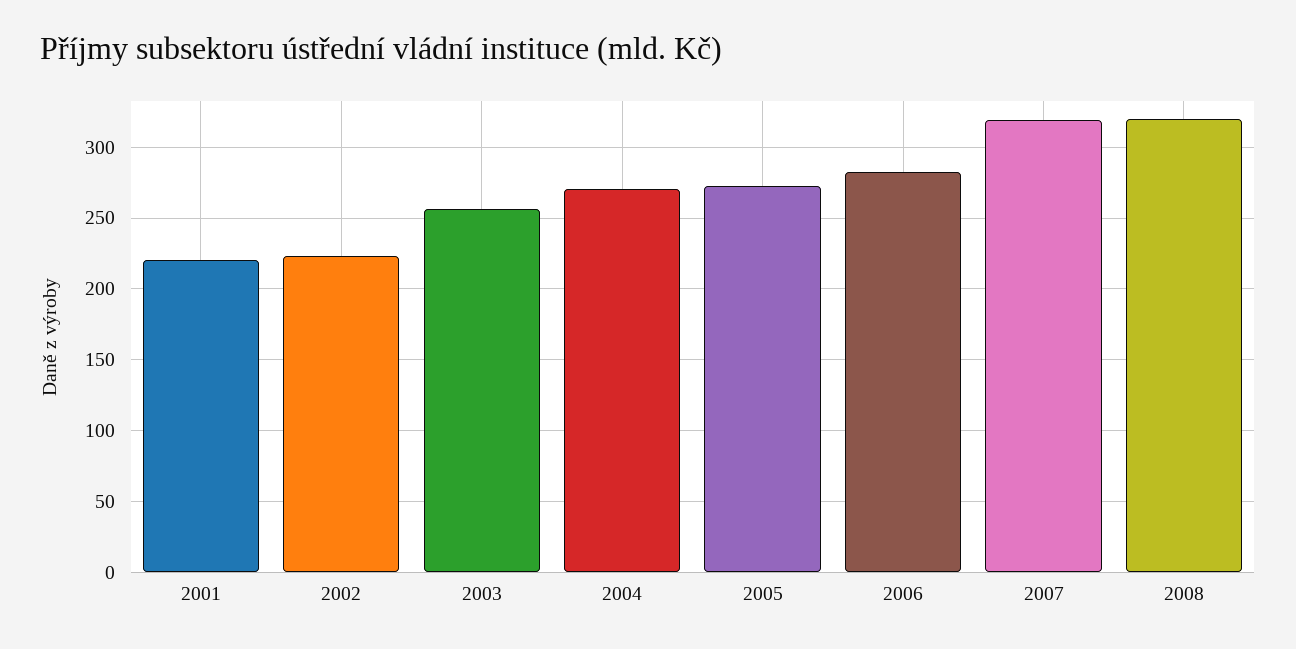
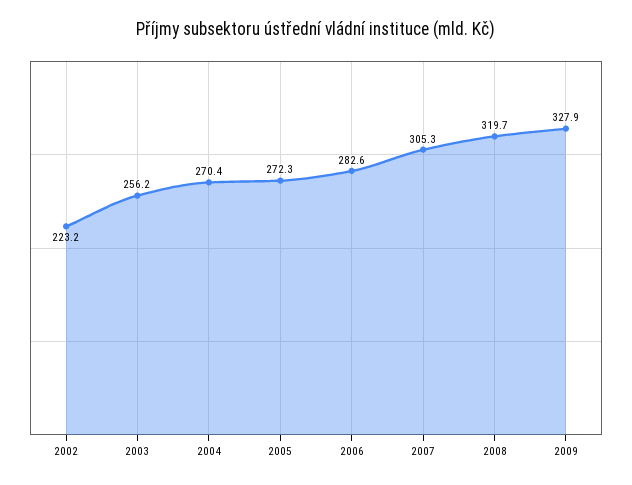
2001: 220 -> none
2007: 320 -> 305.3
2009: none -> 327.9

